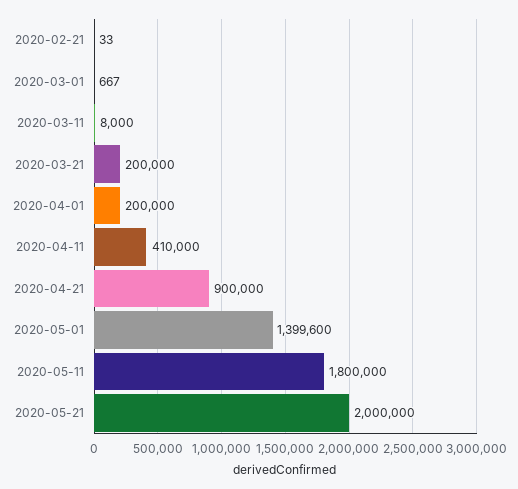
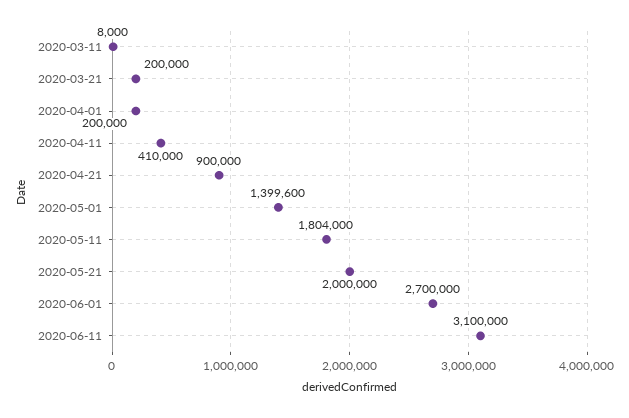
2020-02-21: 33 -> none
2020-03-01: 667 -> none
2020-05-11: 1800000 -> 1804000
2020-06-01: none -> 2700000
2020-06-11: none -> 3100000

